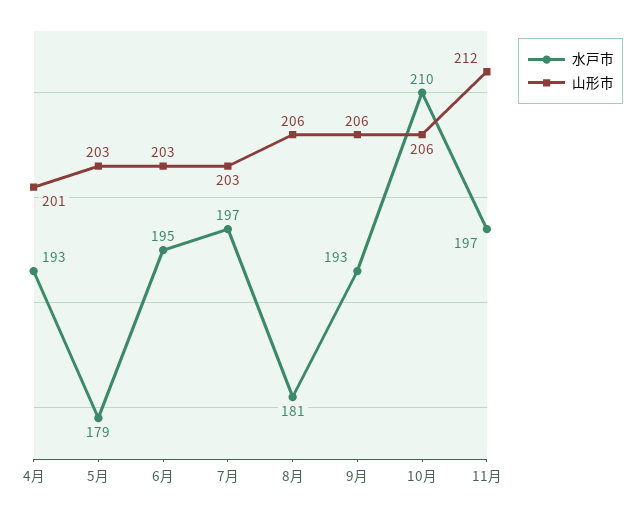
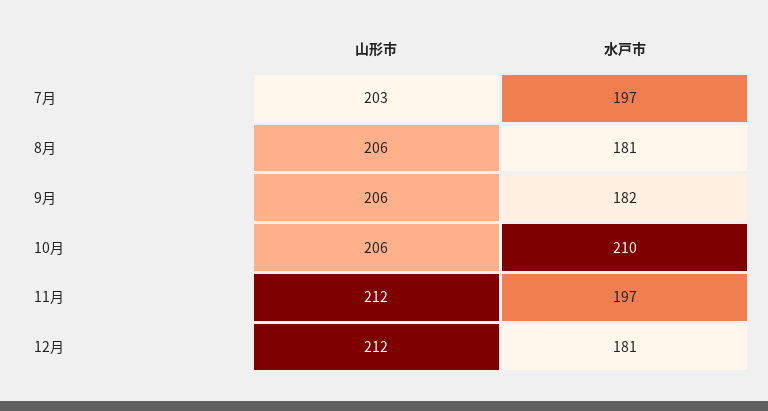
水戸市, 4月: 193 -> none
山形市, 4月: 201 -> none
水戸市, 5月: 179 -> none
山形市, 5月: 203 -> none
水戸市, 6月: 195 -> none
山形市, 6月: 203 -> none
水戸市, 9月: 193 -> 182
山形市, 12月: none -> 212
水戸市, 12月: none -> 181

